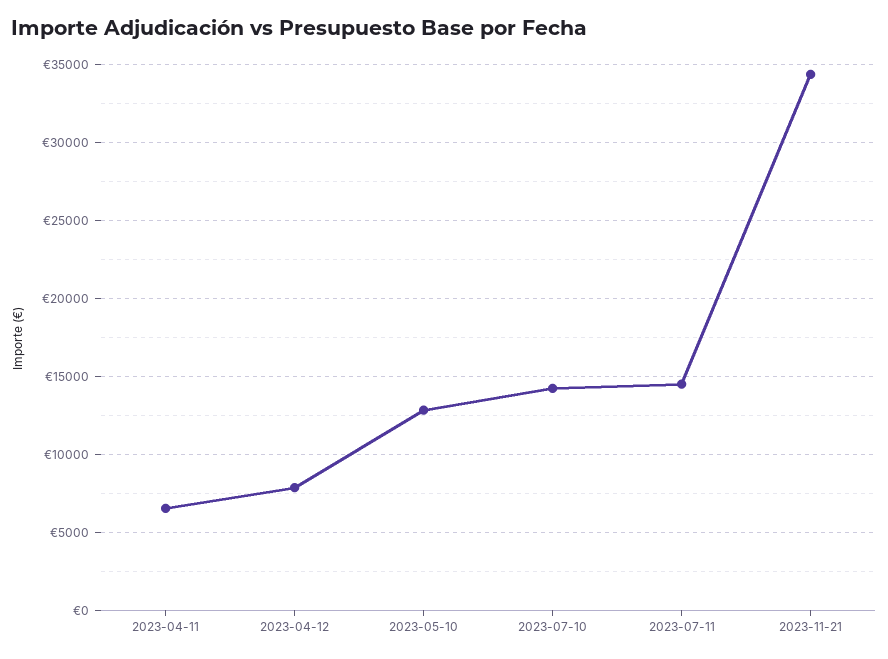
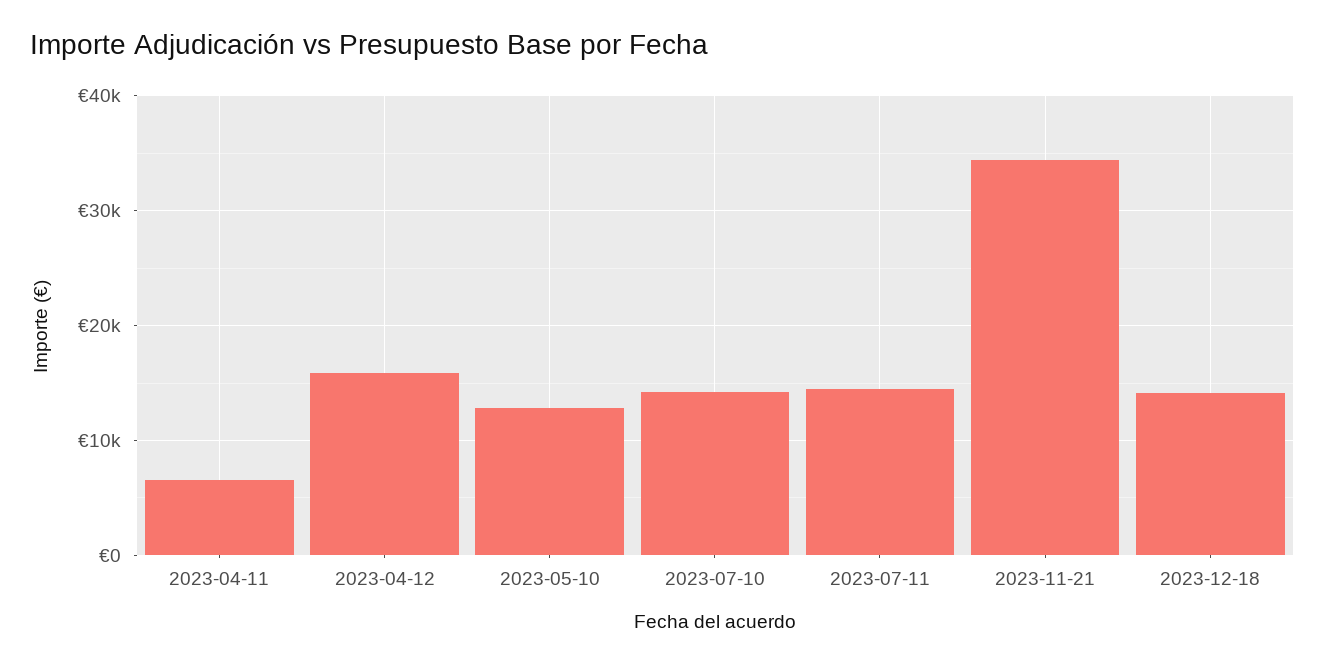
2023-04-12: 8000 -> 16000
2023-12-18: none -> 14000

